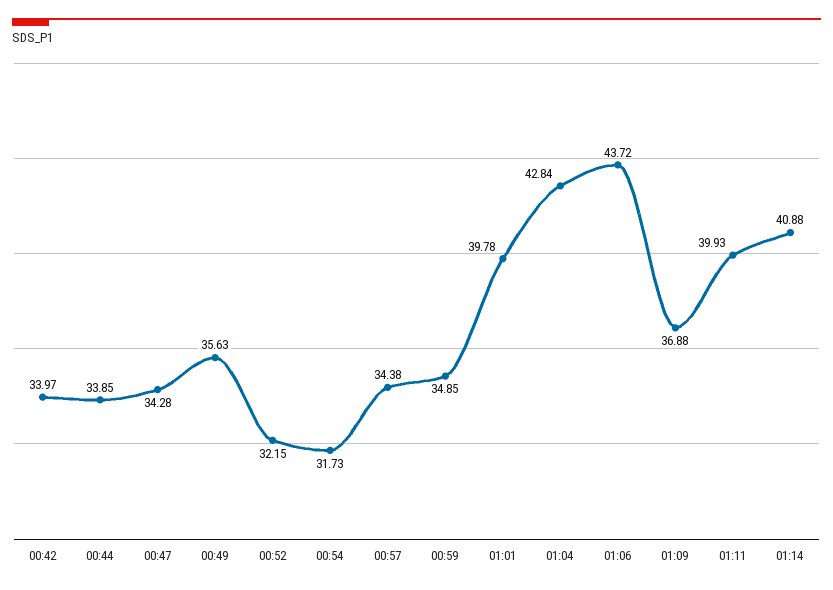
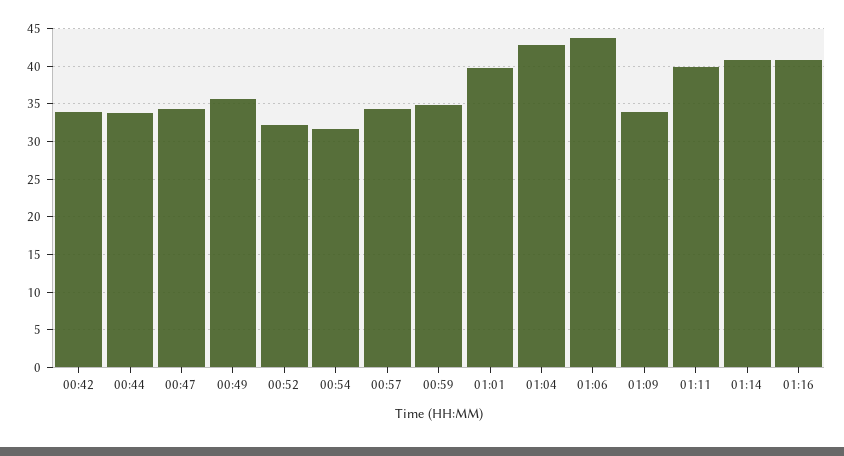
01:09: 36.88 -> 34
01:16: none -> 41

